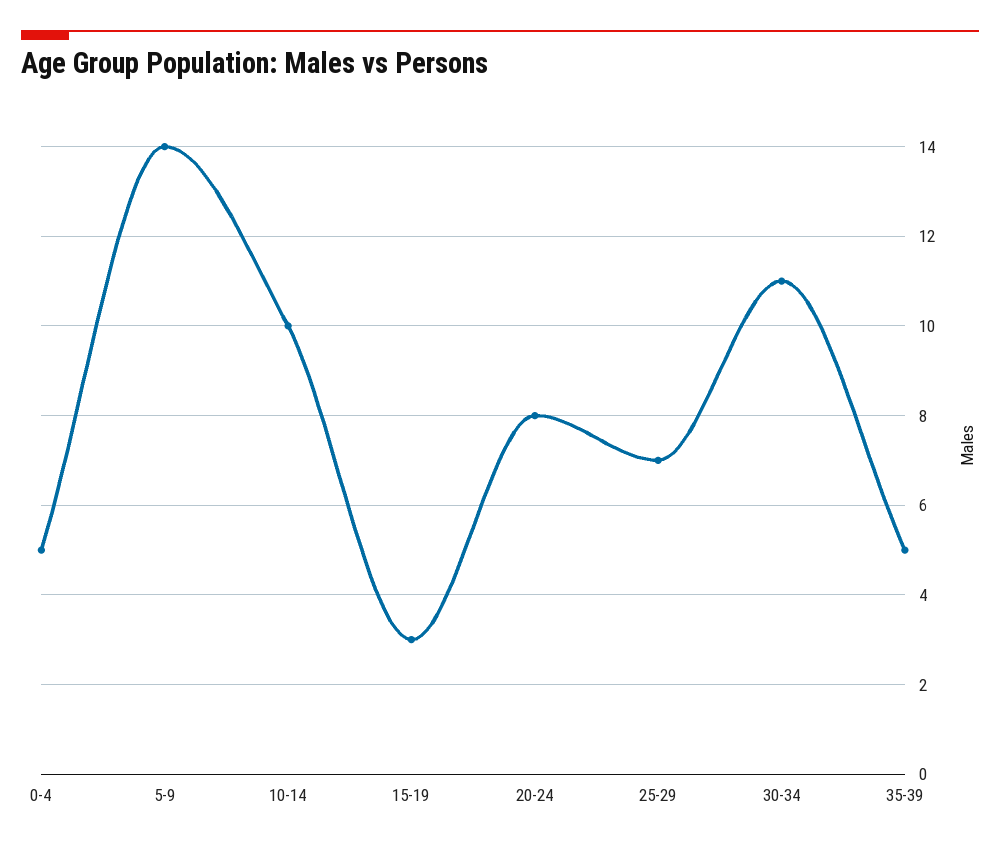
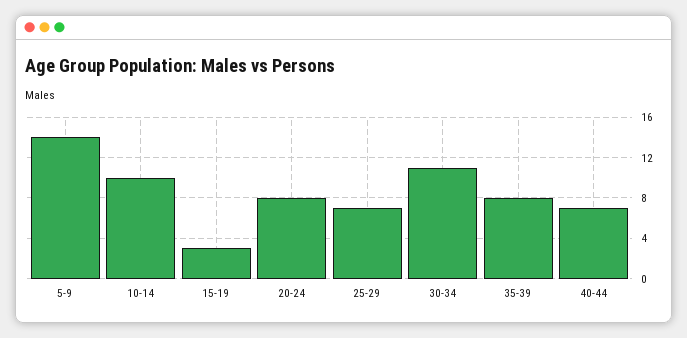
0-4: 5 -> none
35-39: 5 -> 8
40-44: none -> 7

